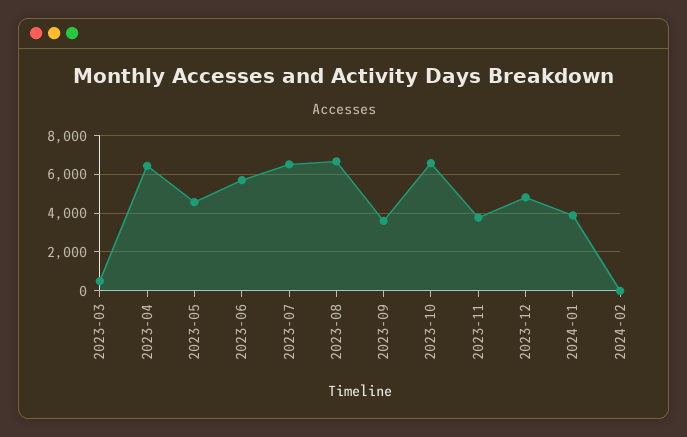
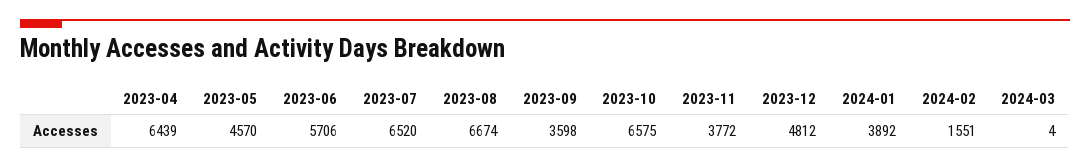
2023-03: 500 -> none
2024-02: 0 -> 1551
2024-03: none -> 4

